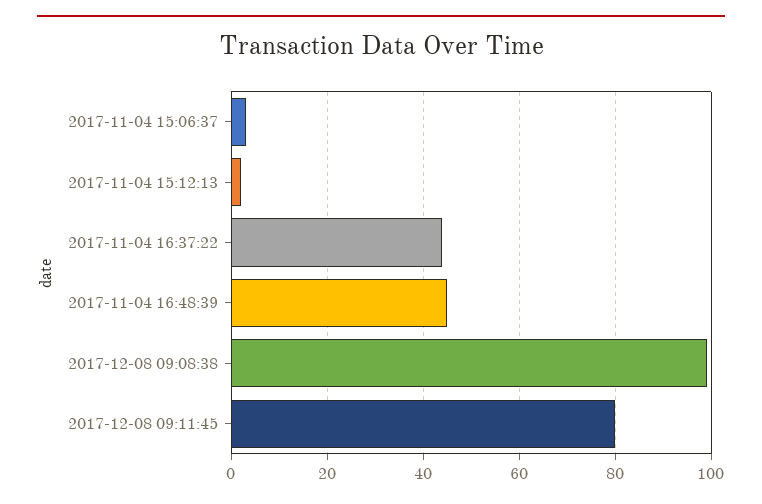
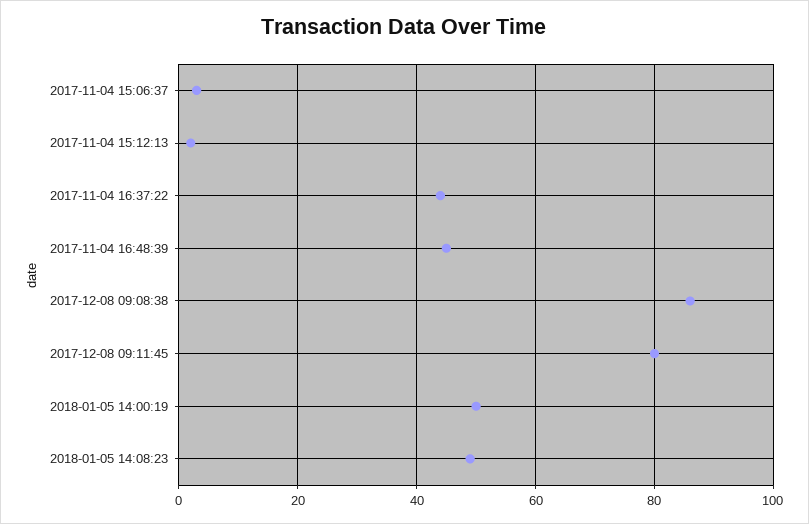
2017-12-08 09:08:38: 100 -> 85
2018-01-05 14:00:19: none -> 50
2018-01-05 14:08:23: none -> 50

